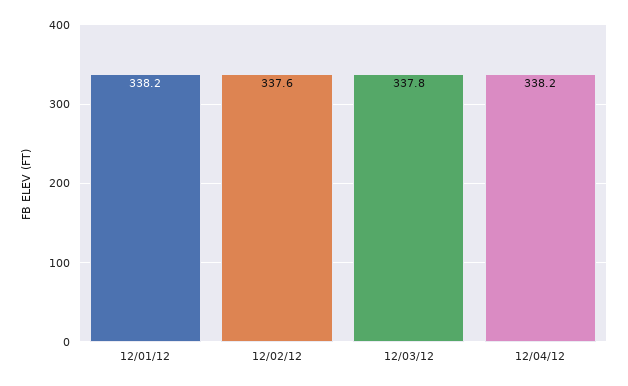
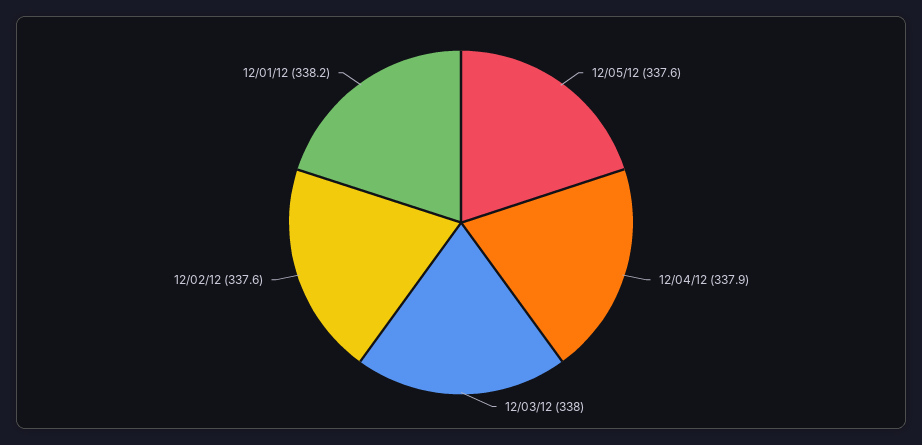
12/03/12: 337.8 -> 338
12/04/12: 338.2 -> 337.9
12/05/12: none -> 337.6

